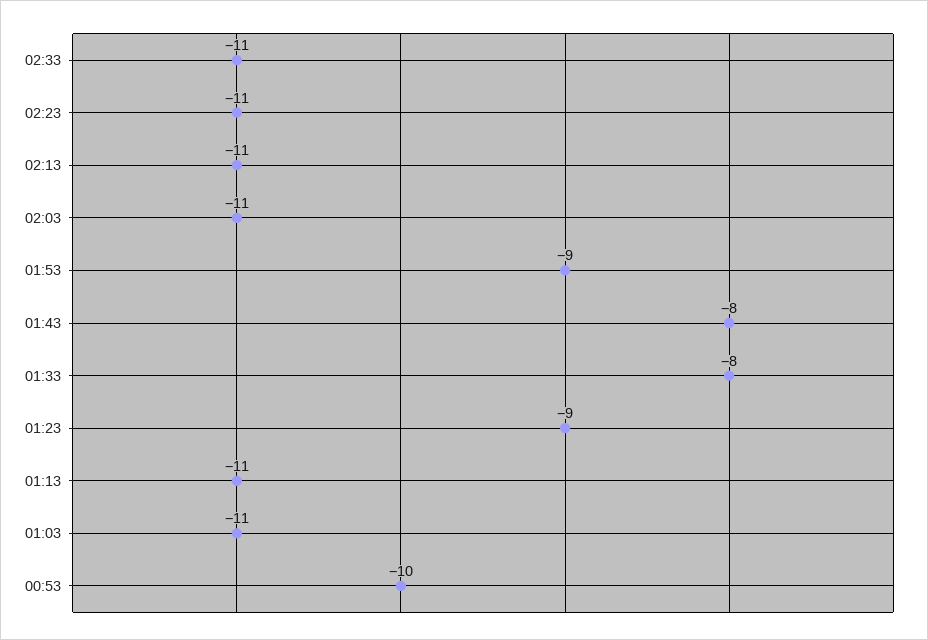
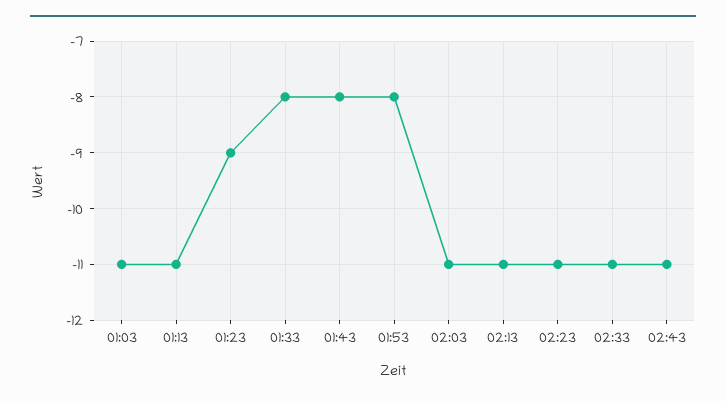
01:53: -9 -> -8
00:53: -10 -> none
02:43: none -> -11

